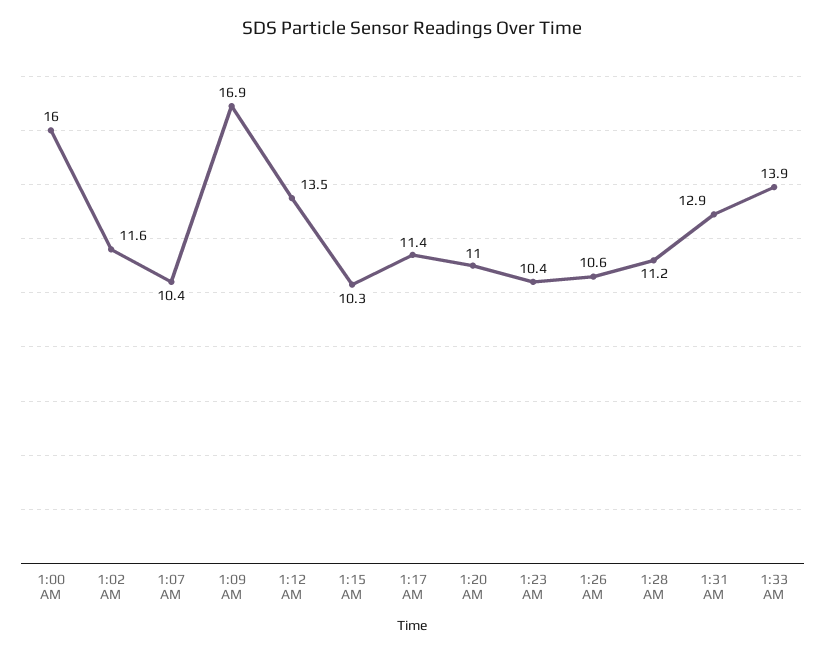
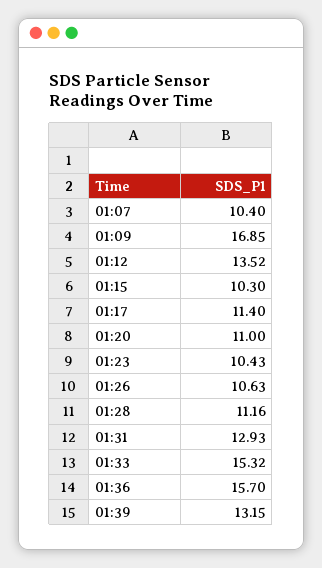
1:00 AM: 16 -> none
1:02 AM: 11.6 -> none
1:33 AM: 13.9 -> 15.32
01:36: none -> 15.7
01:39: none -> 13.15

